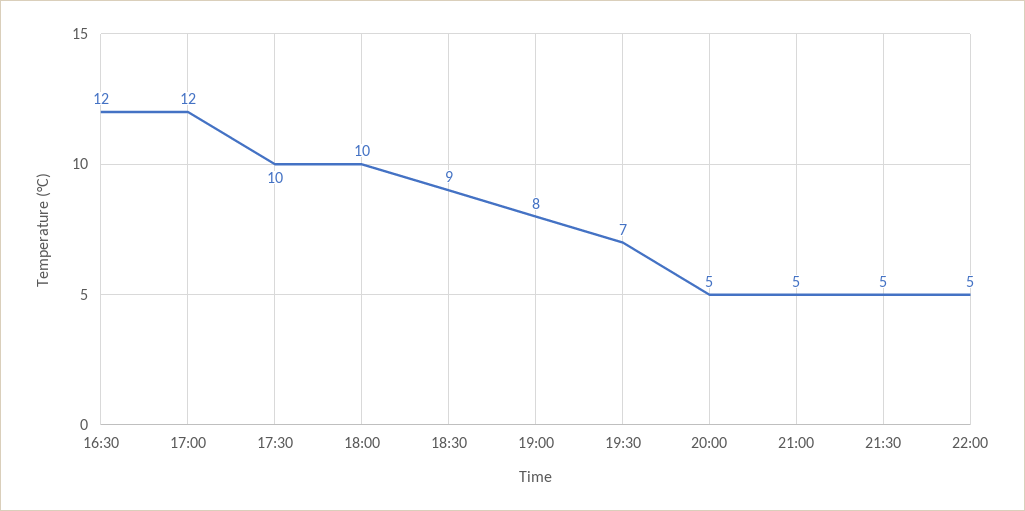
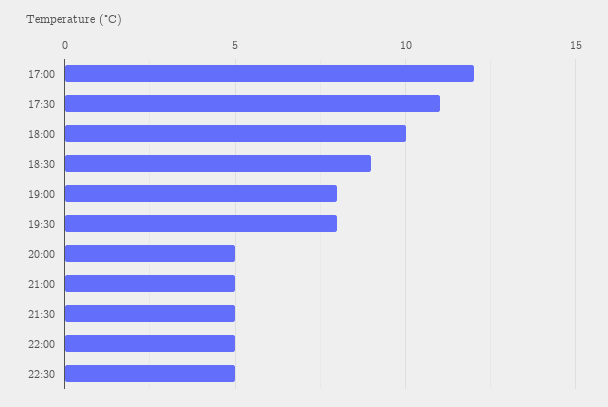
16:30: 12 -> none
17:30: 10 -> 11
19:30: 7 -> 8
22:30: none -> 5

